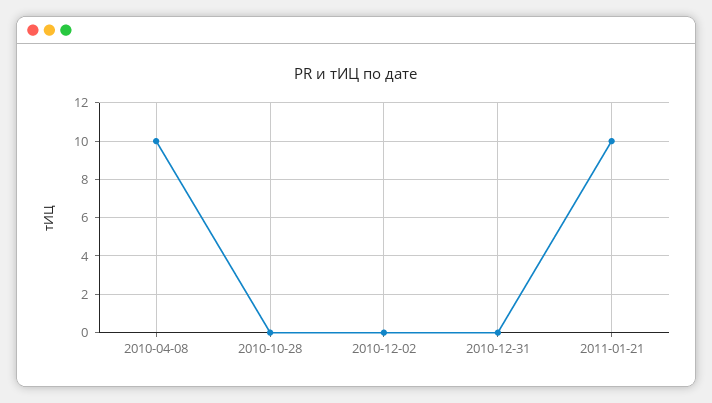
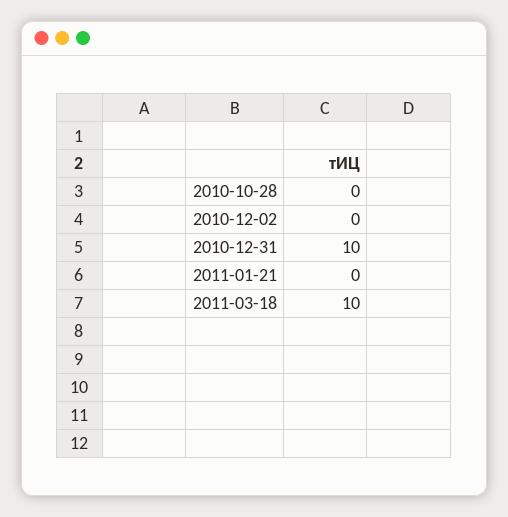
2010-04-08: 10 -> none
2010-12-31: 0 -> 10
2011-01-21: 10 -> 0
2011-03-18: none -> 10

